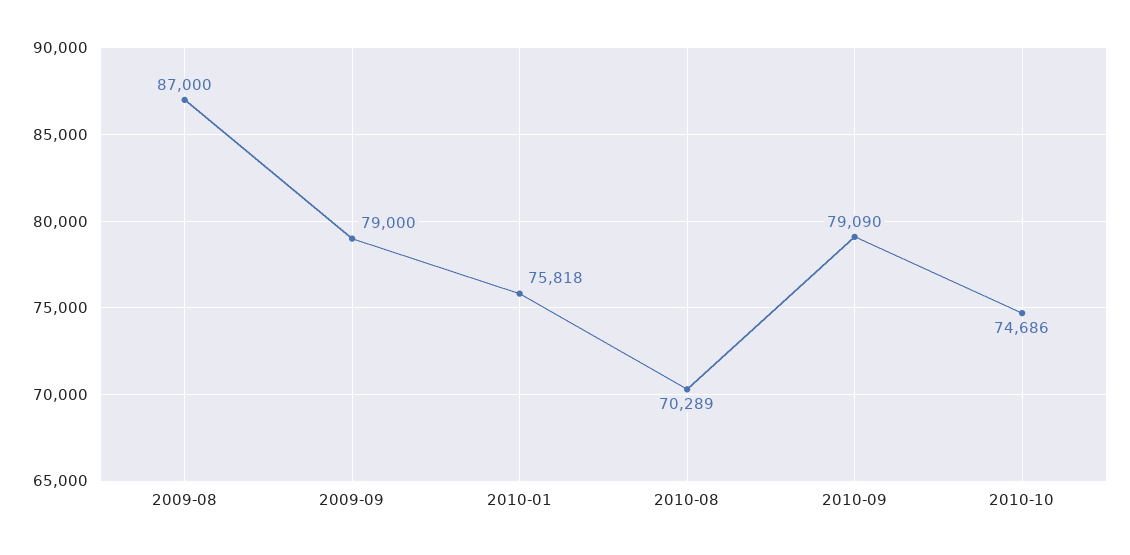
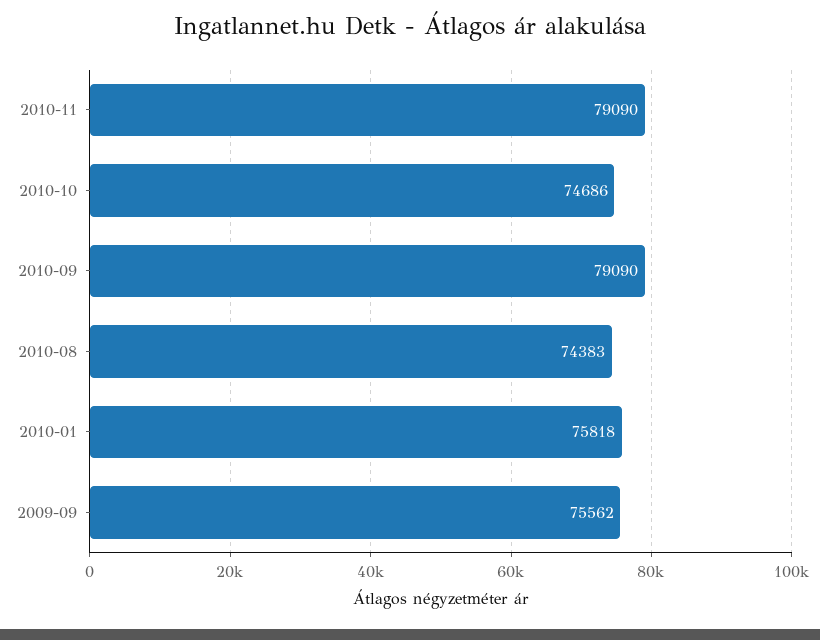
2009-08: 87000 -> none
2009-09: 79000 -> 75562
2010-08: 70289 -> 74383
2010-11: none -> 79090

